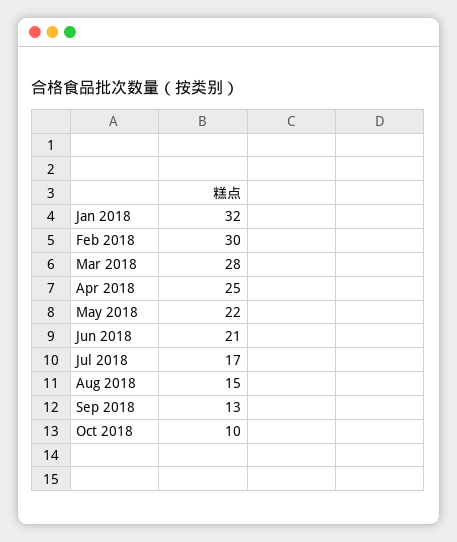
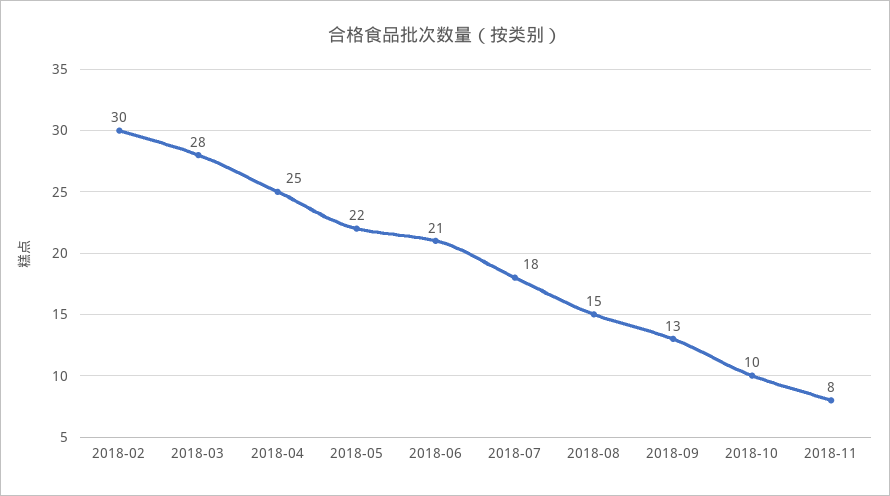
Jan 2018: 32 -> none
Jul 2018: 17 -> 18
2018-11: none -> 8

